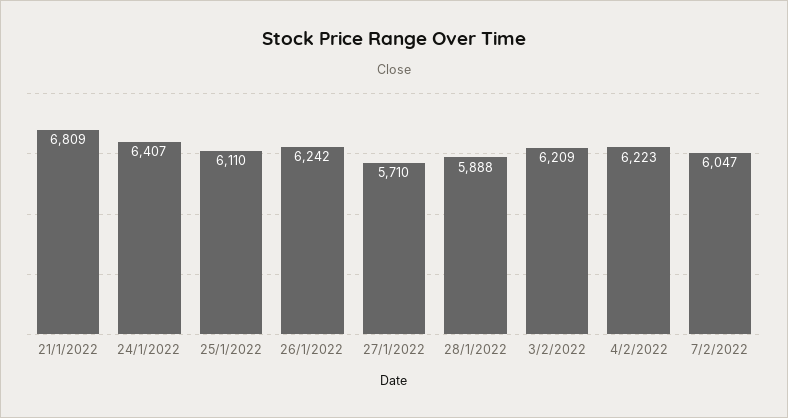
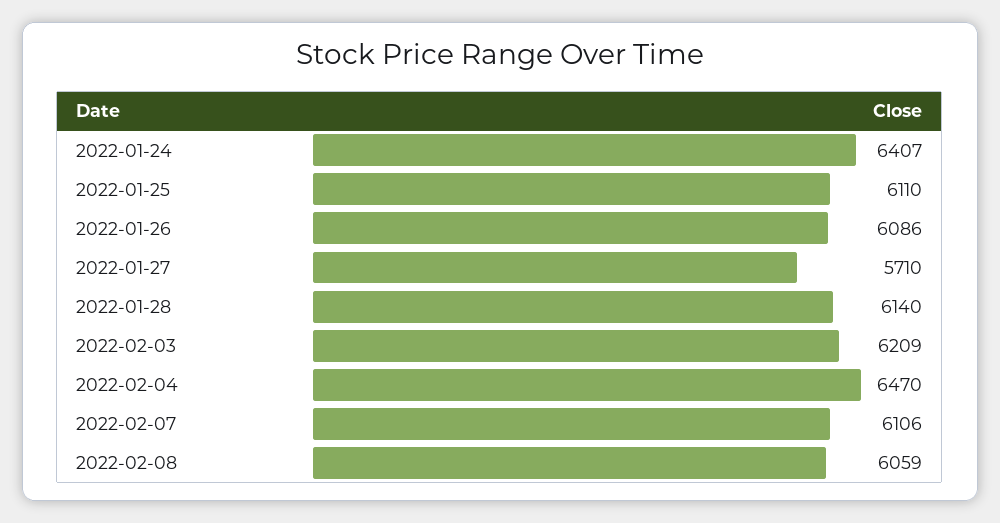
21/1/2022: 6809 -> none
26/1/2022: 6242 -> 6086
28/1/2022: 5888 -> 6140
4/2/2022: 6223 -> 6470
7/2/2022: 6047 -> 6106
2022-02-08: none -> 6059

